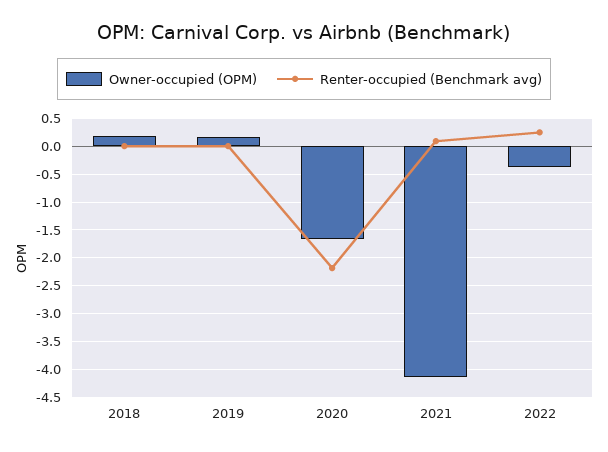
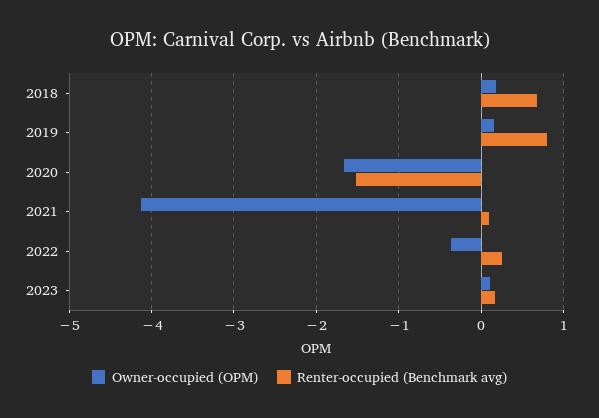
Renter-occupied (Benchmark avg), 2018: 0 -> 0.7
Renter-occupied (Benchmark avg), 2019: 0 -> 0.8
Renter-occupied (Benchmark avg), 2020: -2.25 -> -1.5
Owner-occupied (OPM), 2023: none -> 0.1
Renter-occupied (Benchmark avg), 2023: none -> 0.2

